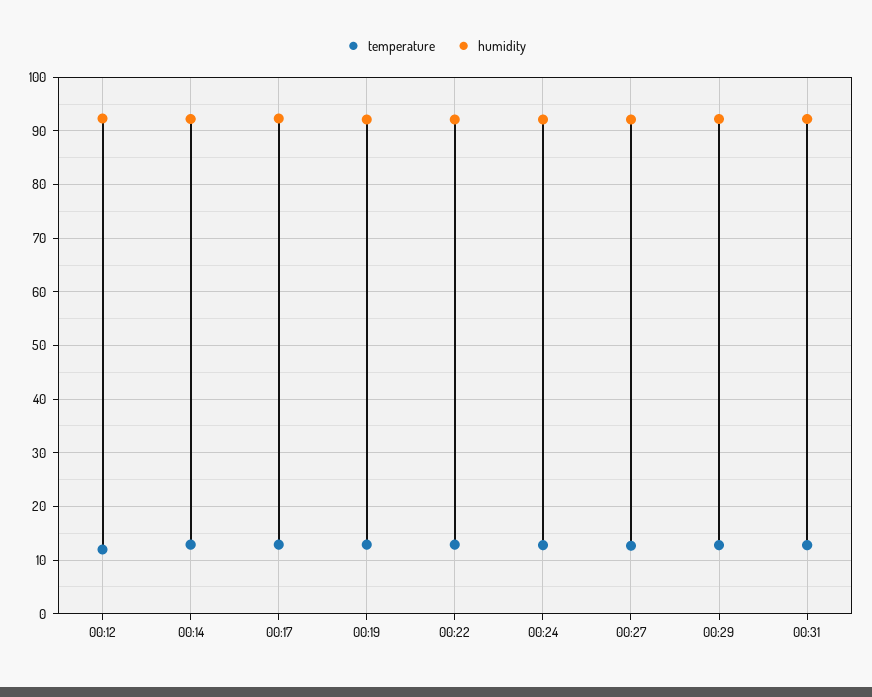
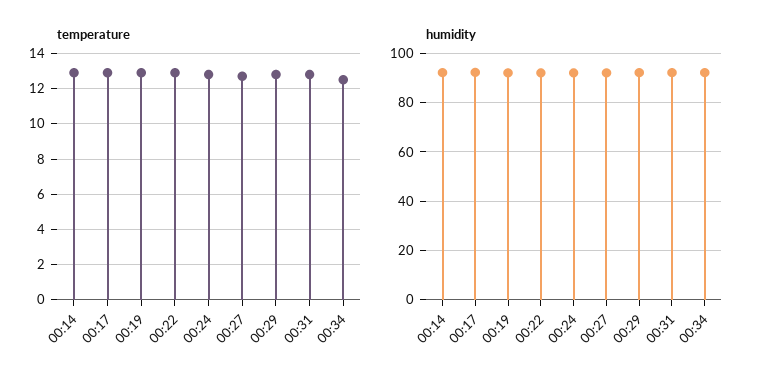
temperature, 00:12: 12 -> none
humidity, 00:12: 92 -> none
temperature, 00:34: none -> 12.5
humidity, 00:34: none -> 92.5

